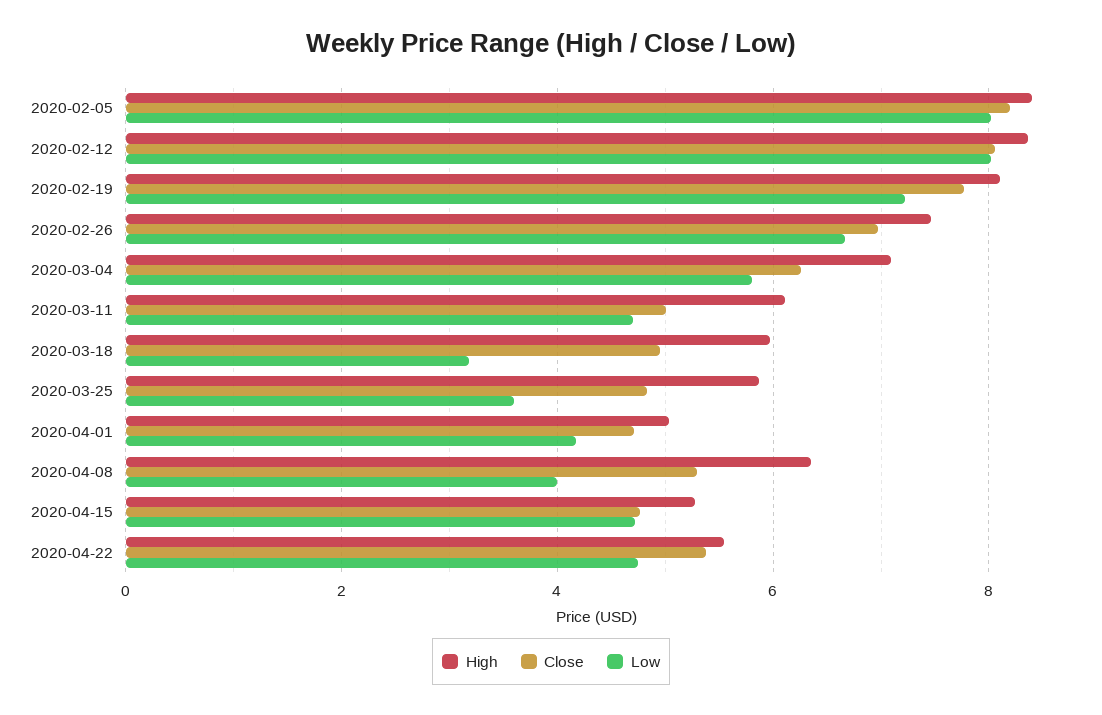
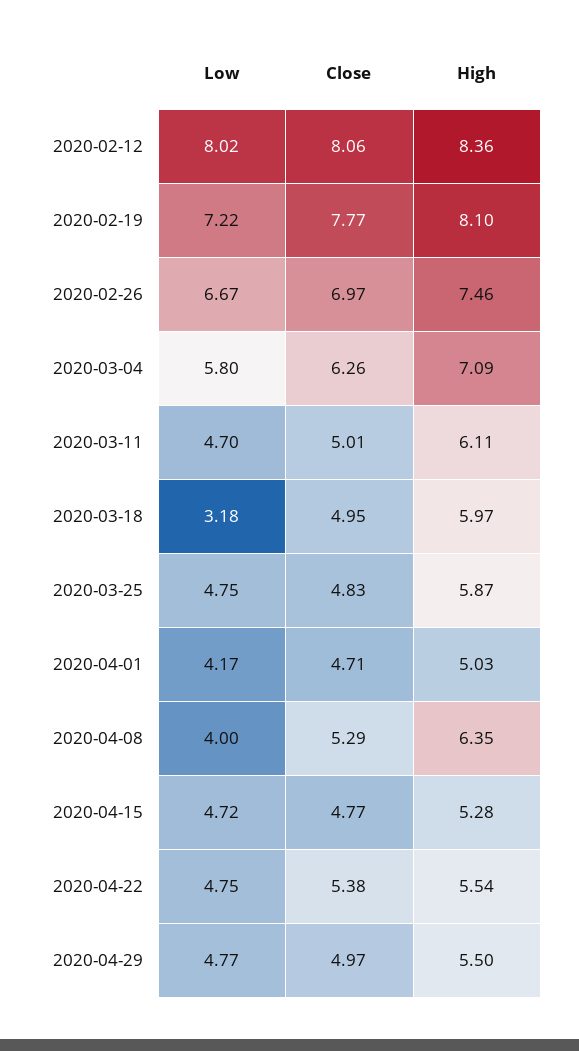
High, 2020-02-05: 8.4 -> none
Close, 2020-02-05: 8.2 -> none
Low, 2020-02-05: 8 -> none
Low, 2020-03-25: 3.6 -> 4.75
Low, 2020-04-29: none -> 4.77
Close, 2020-04-29: none -> 4.97
High, 2020-04-29: none -> 5.5

